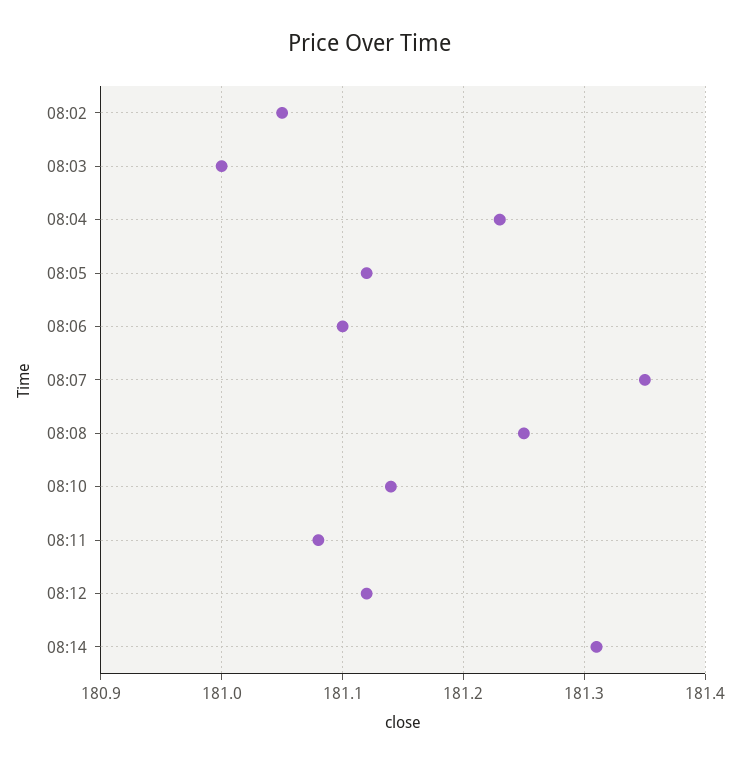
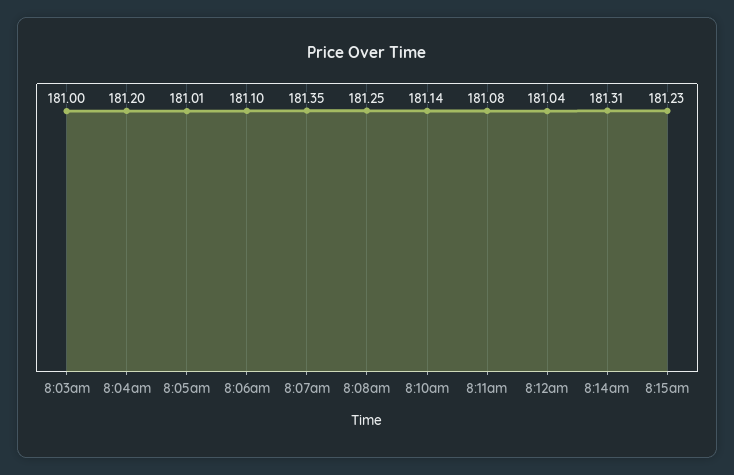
08:02: 181.05 -> none
08:04: 181.23 -> 181.2
08:05: 181.12 -> 181.01
08:12: 181.12 -> 181.04
8:15am: none -> 181.23

